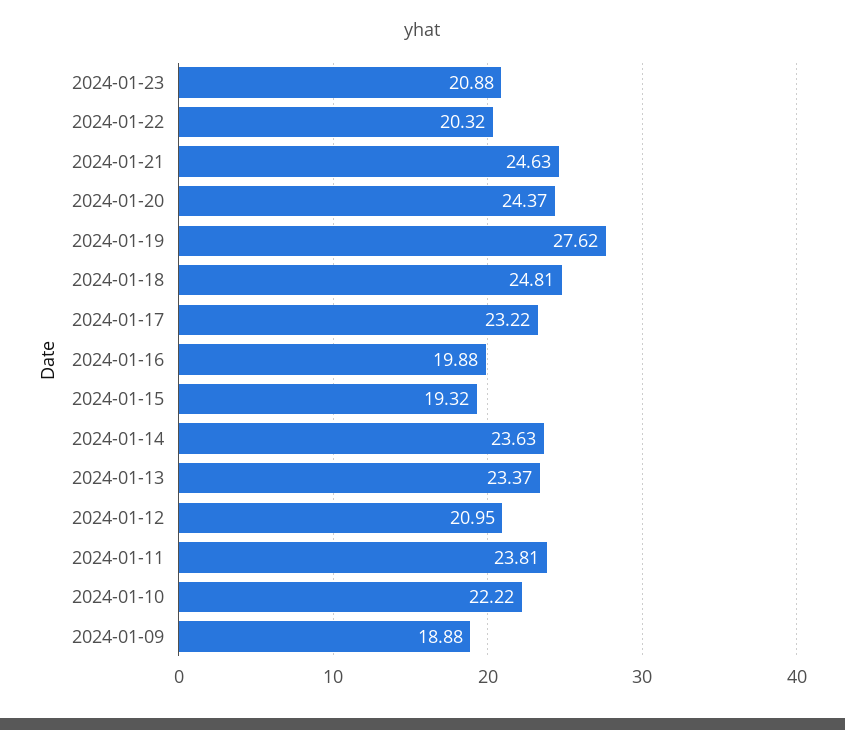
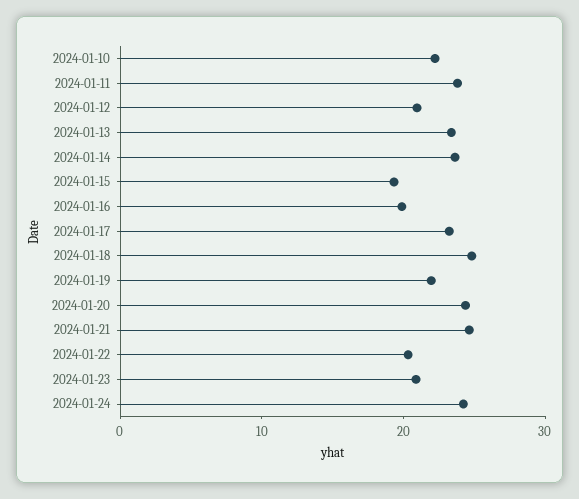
2024-01-19: 27.62 -> 22
2024-01-09: 18.88 -> none
2024-01-24: none -> 24

